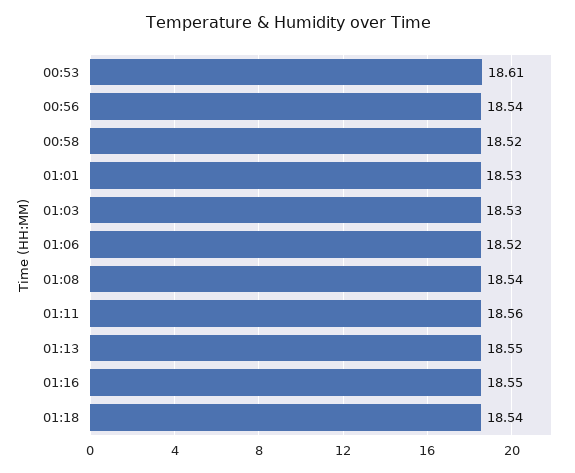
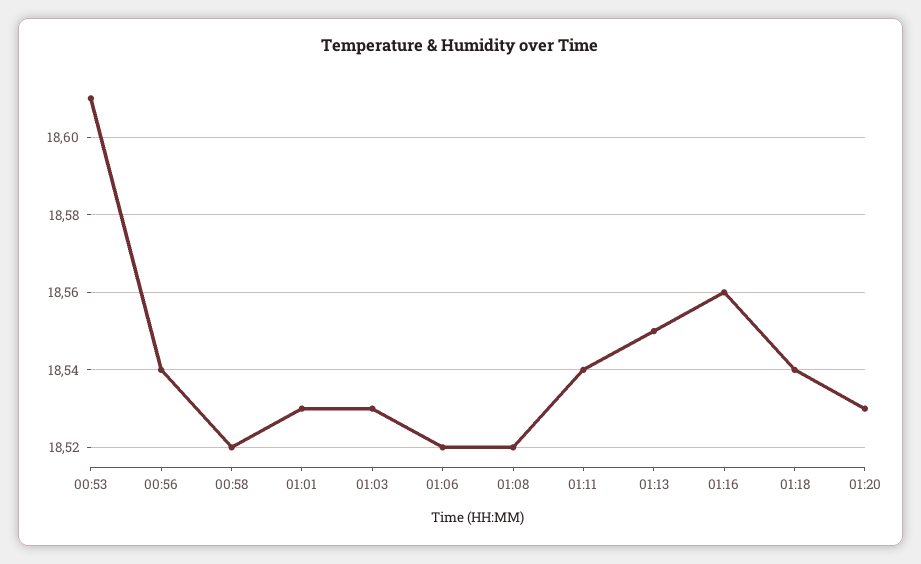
01:08: 18.54 -> 18.52
01:11: 18.56 -> 18.54
01:16: 18.55 -> 18.56
01:20: none -> 18.53

